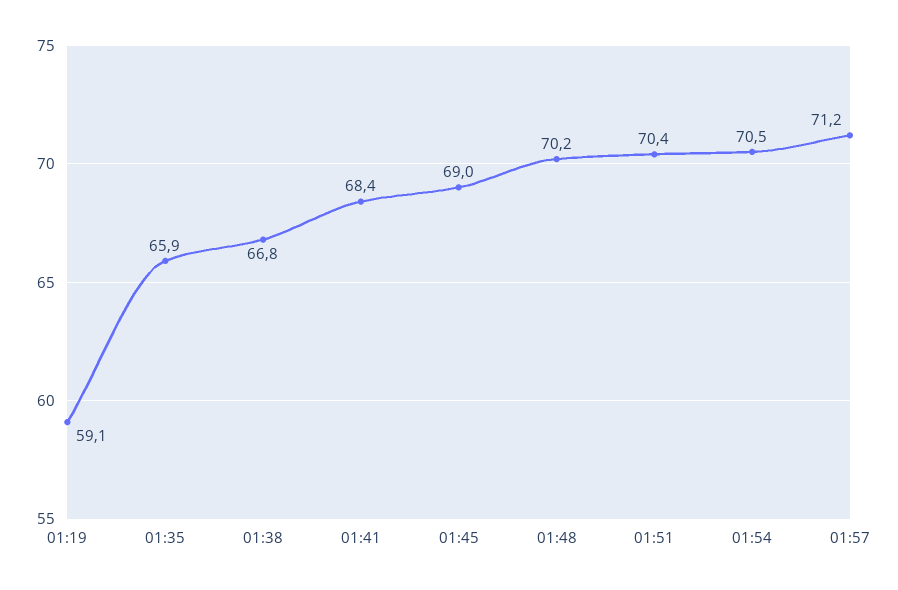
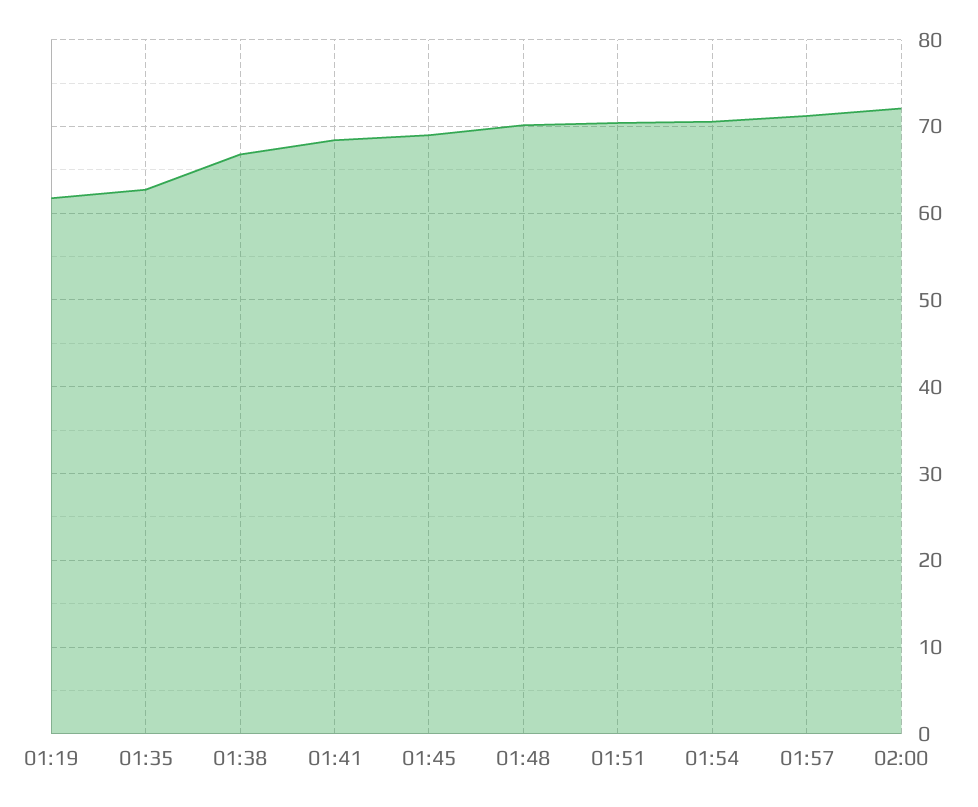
01:19: 59.1 -> 62
01:35: 65.9 -> 63
02:00: none -> 72

